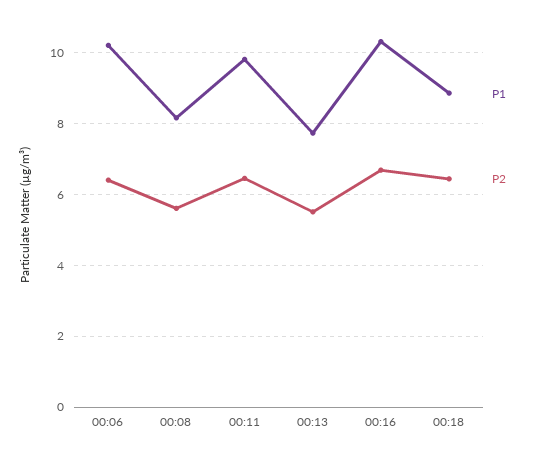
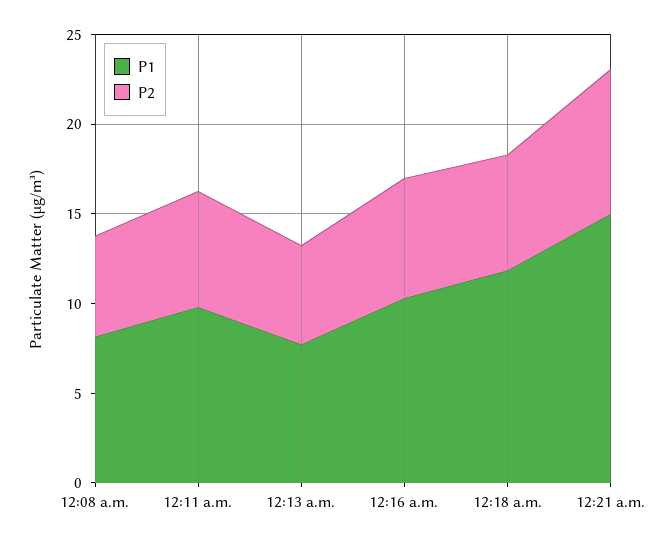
P1, 00:06: 10.2 -> none
P2, 00:06: 6.4 -> none
P1, 00:18: 8.8 -> 12
P1, 12:21 a.m.: none -> 15
P2, 12:21 a.m.: none -> 8

